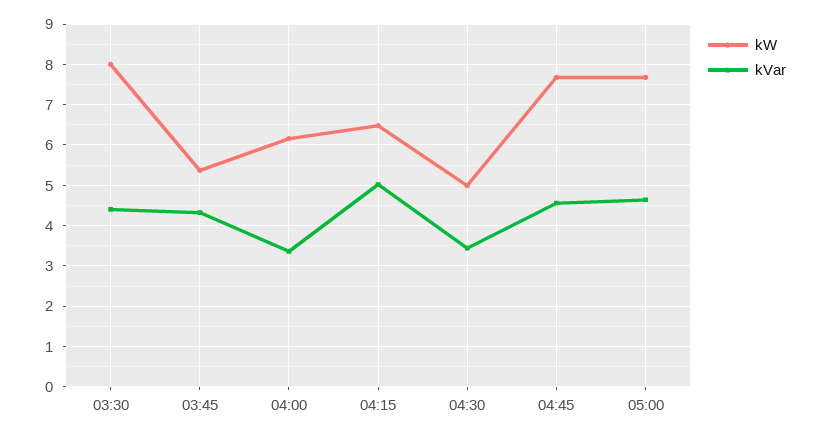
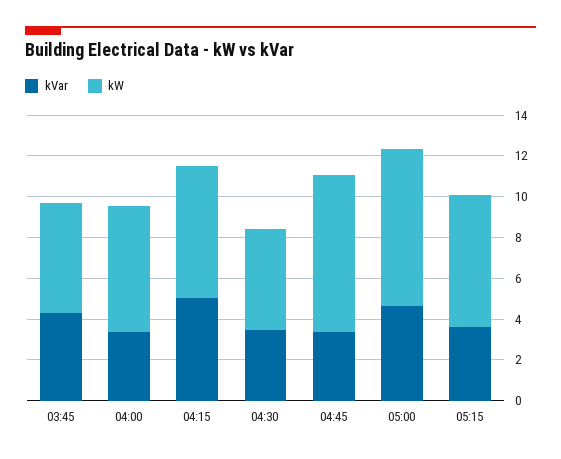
kW, 03:30: 8 -> none
kVar, 03:30: 4.4 -> none
kVar, 04:45: 4.6 -> 3.5
kVar, 05:15: none -> 3.5
kW, 05:15: none -> 6.5

